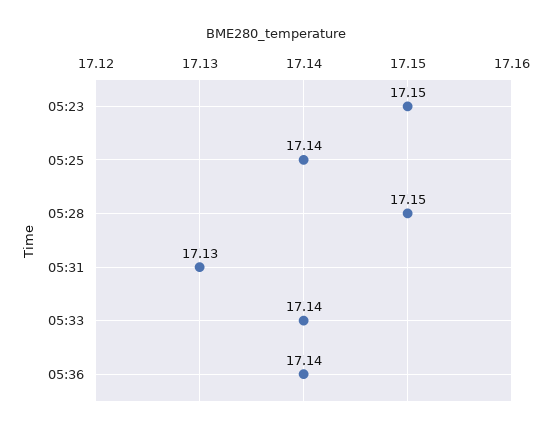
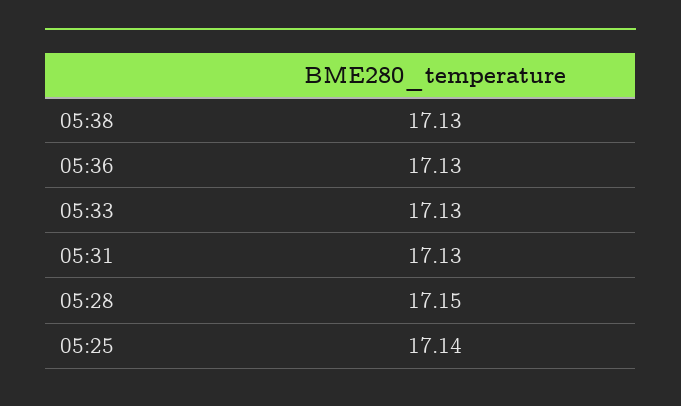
05:23: 17.15 -> none
05:33: 17.14 -> 17.13
05:36: 17.14 -> 17.13
05:38: none -> 17.13

